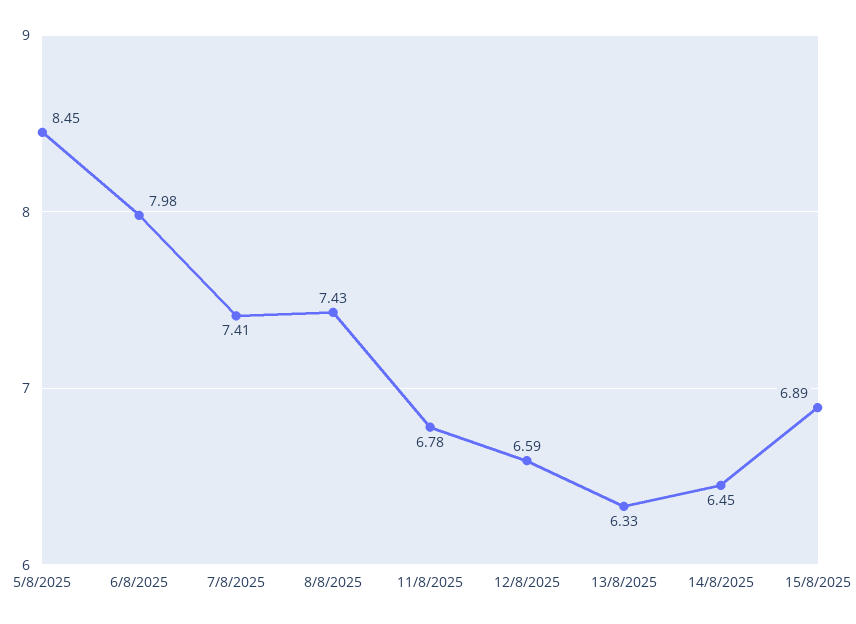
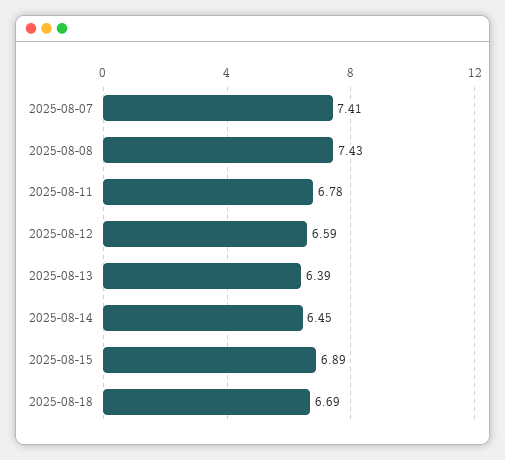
5/8/2025: 8.45 -> none
6/8/2025: 7.98 -> none
13/8/2025: 6.33 -> 6.39
2025-08-18: none -> 6.69

